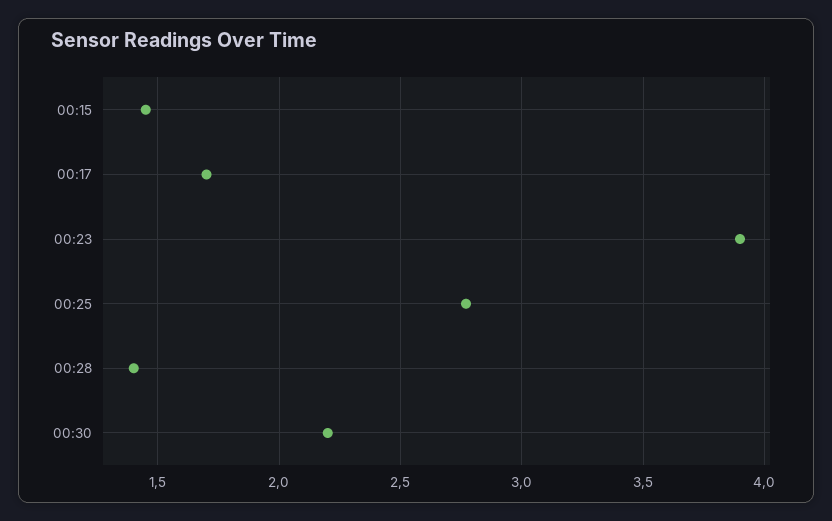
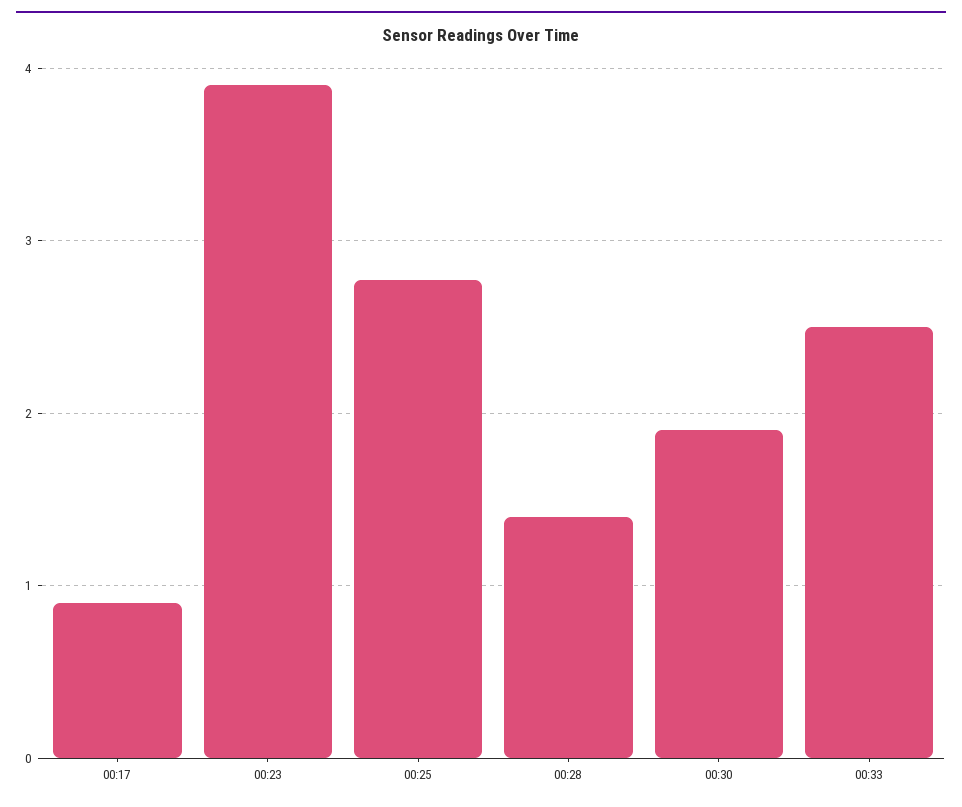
00:15: 1.45 -> none
00:17: 1.7 -> 0.9
00:30: 2.2 -> 1.9
00:33: none -> 2.5

